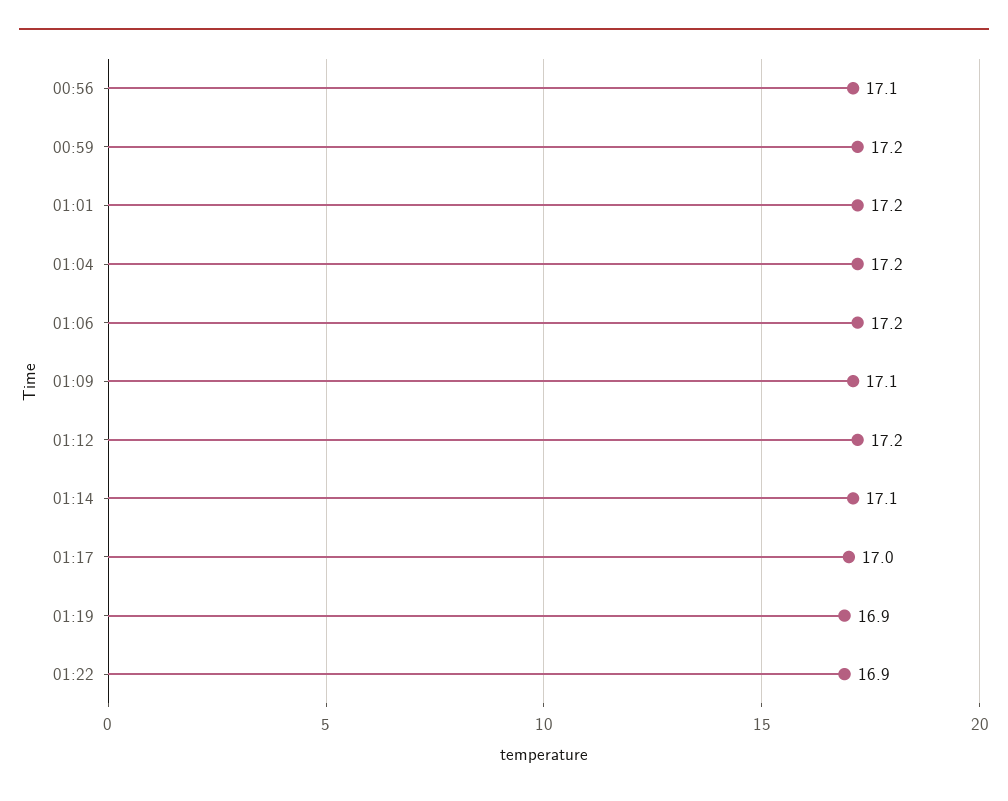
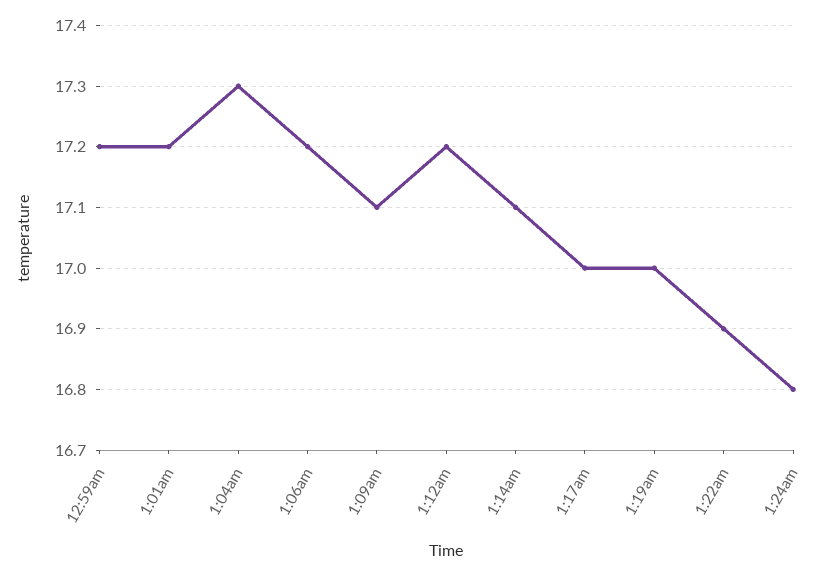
00:56: 17.1 -> none
01:04: 17.2 -> 17.3
01:19: 16.9 -> 17
1:24am: none -> 16.8

